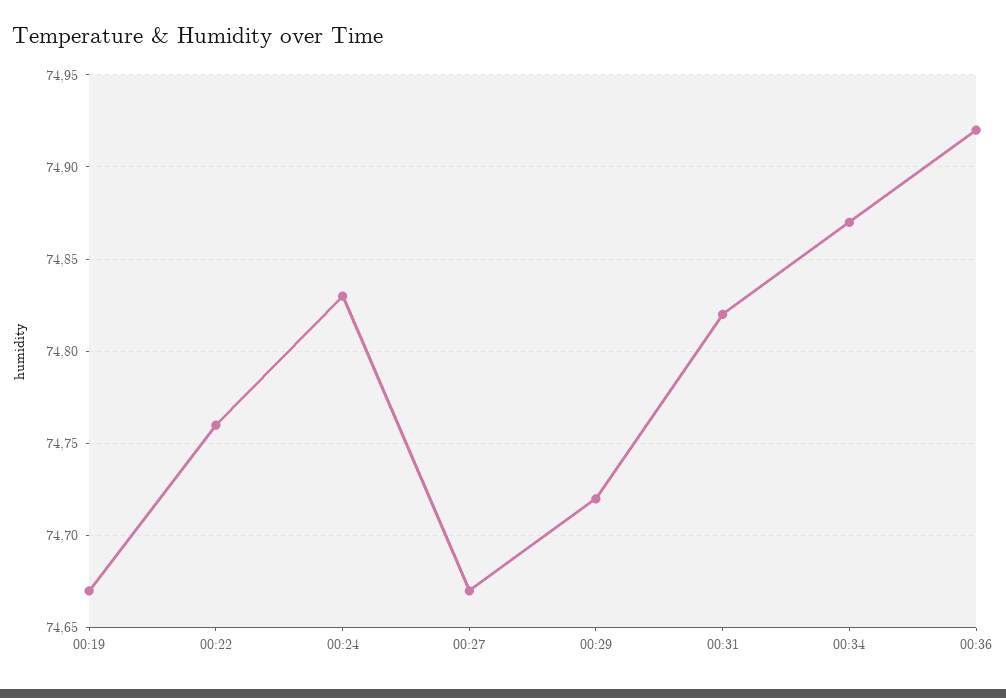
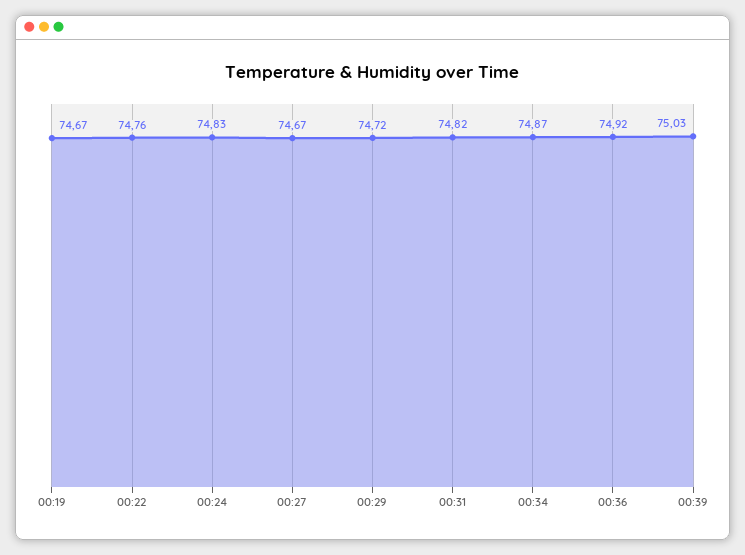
00:39: none -> 75.03

